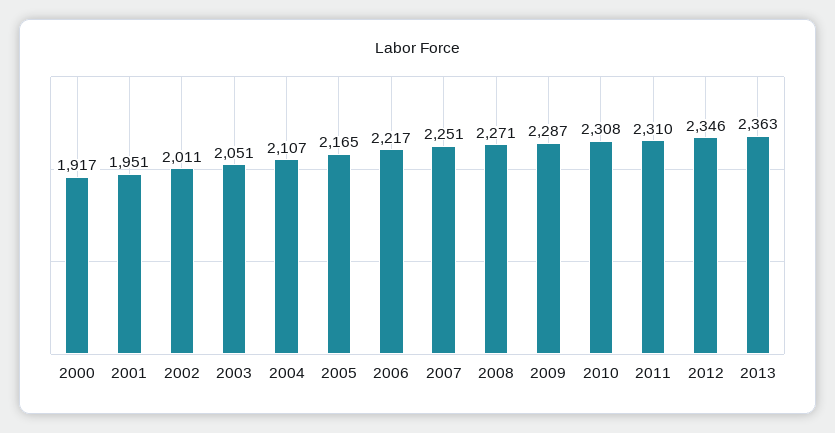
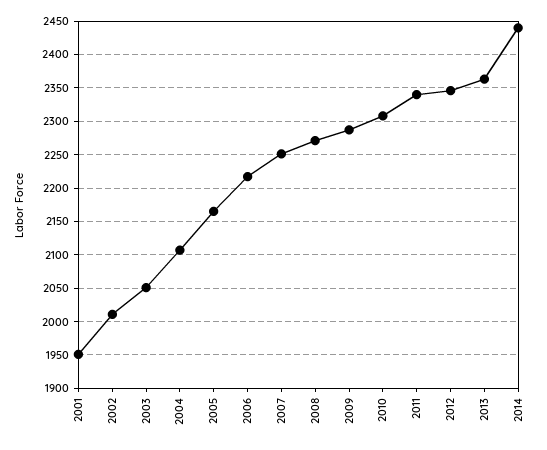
2000: 1917 -> none
2011: 2310 -> 2340
2014: none -> 2440

